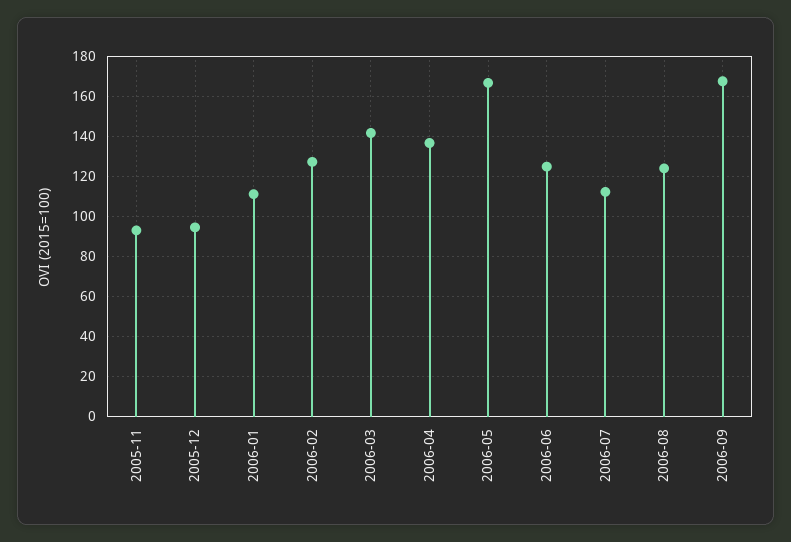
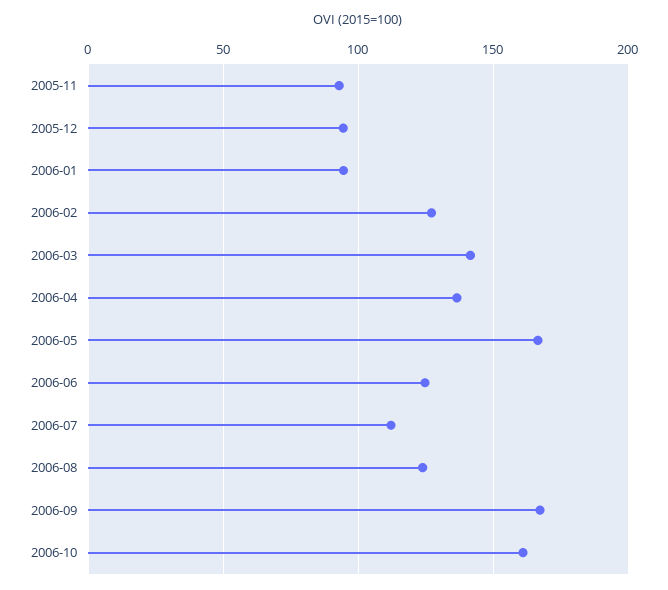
2006-01: 110 -> 95
2006-10: none -> 160

